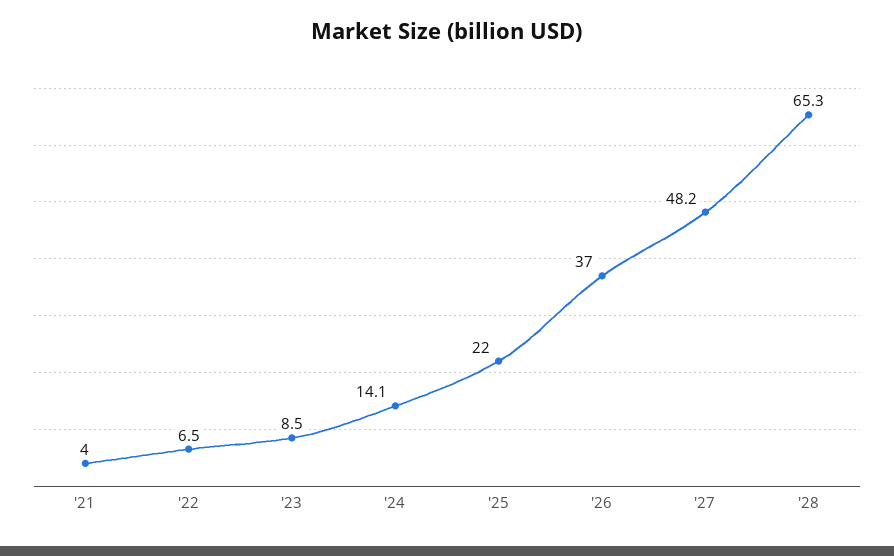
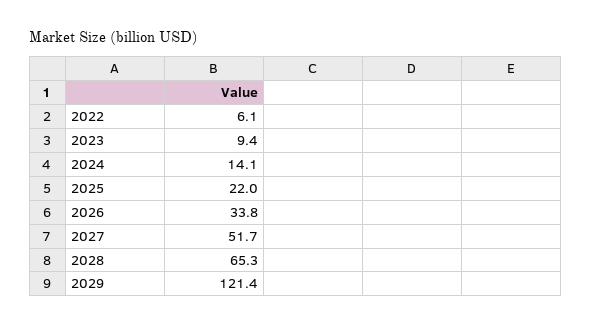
'21: 4 -> none
'22: 6.5 -> 6.1
'23: 8.5 -> 9.4
'26: 37 -> 33.8
'27: 48.2 -> 51.7
2029: none -> 121.4

